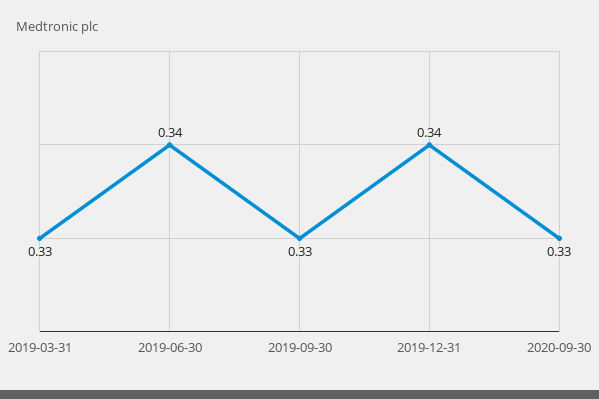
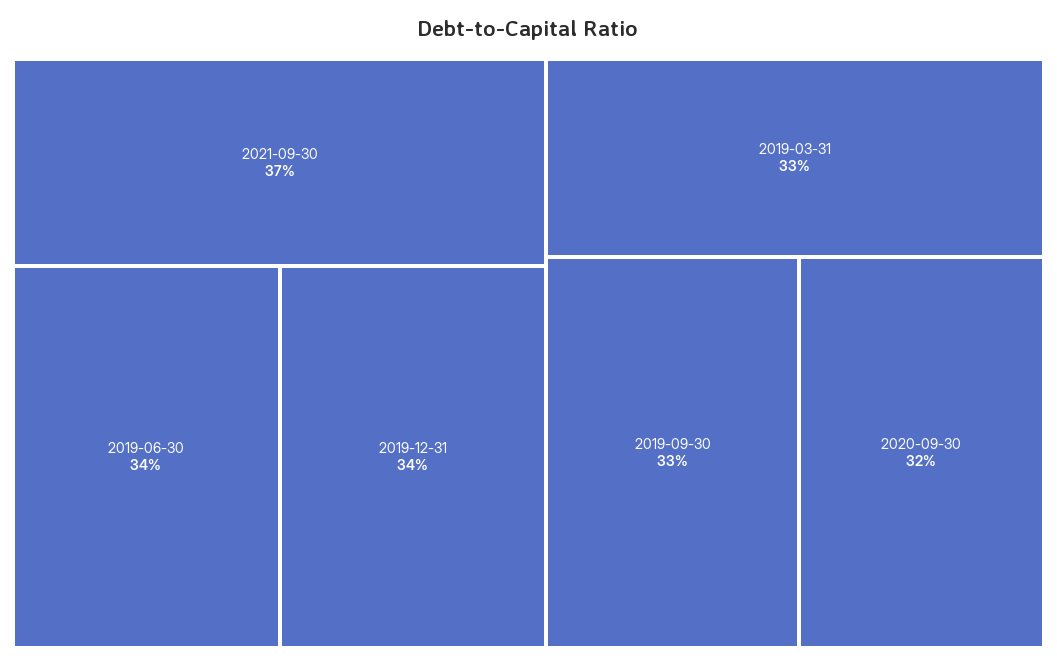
2020-09-30: 0.33 -> 0.32
2021-09-30: none -> 0.37

